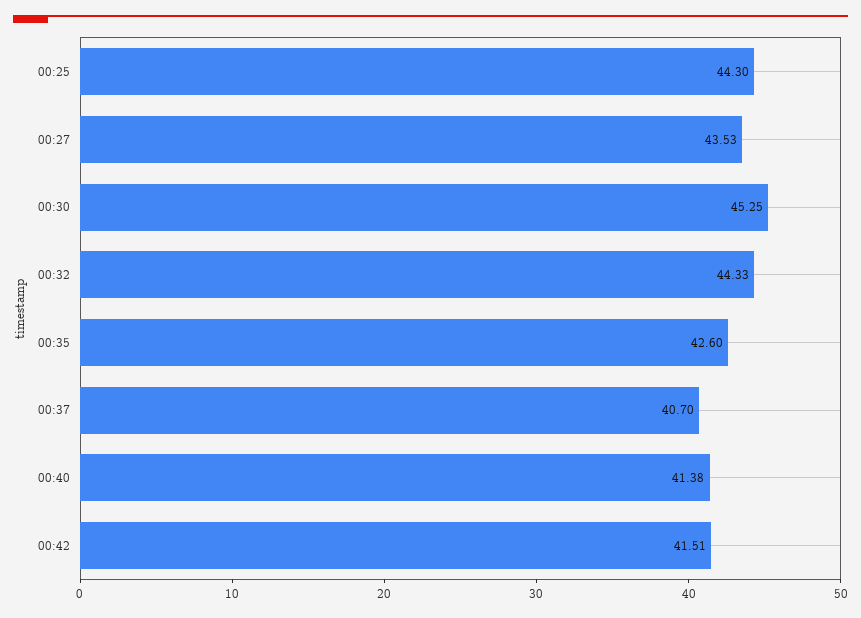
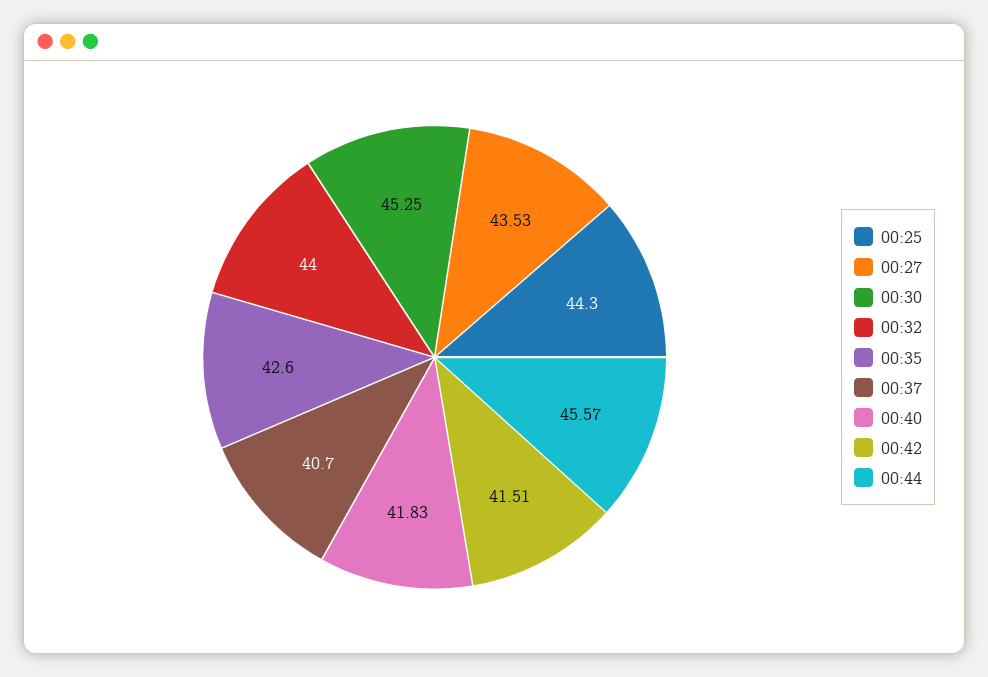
00:32: 44.33 -> 44
00:40: 41.38 -> 41.83
00:44: none -> 45.57

